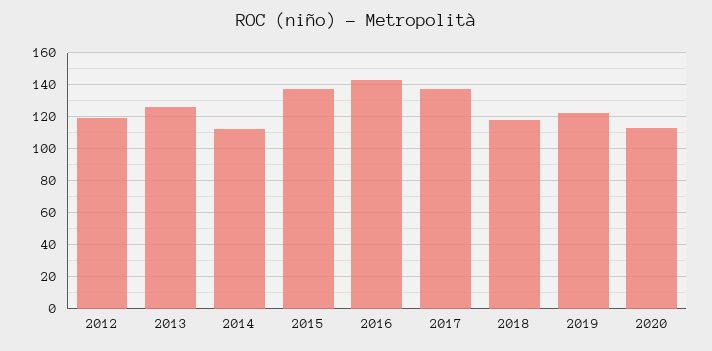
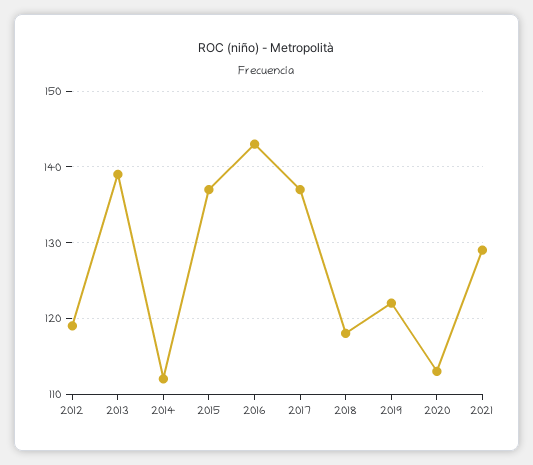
2013: 125 -> 139
2021: none -> 129

